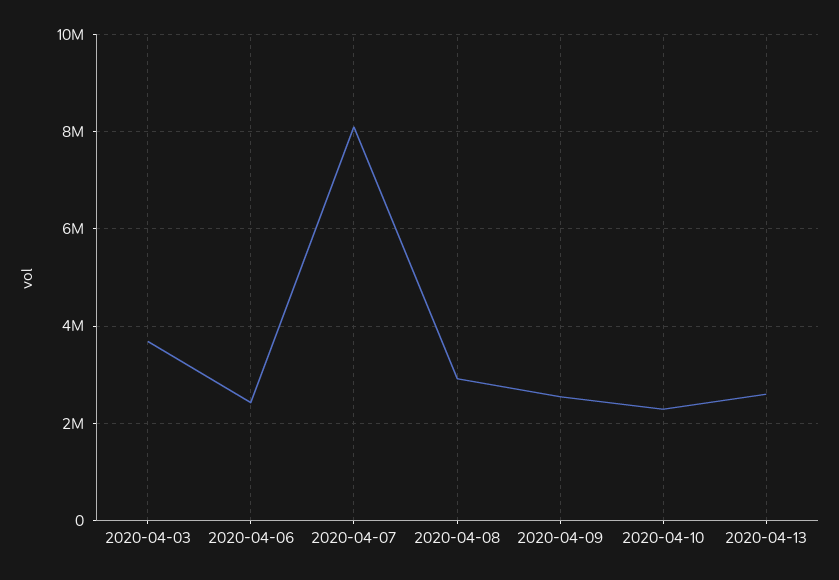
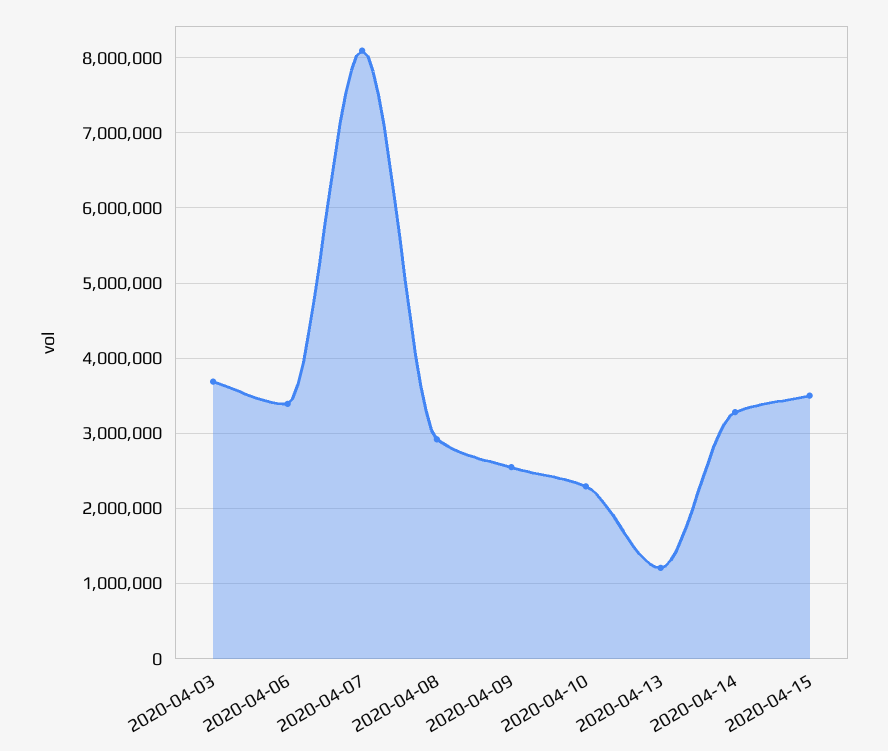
2020-04-06: 2400000 -> 3400000
2020-04-13: 2600000 -> 1200000
2020-04-14: none -> 3300000
2020-04-15: none -> 3500000

